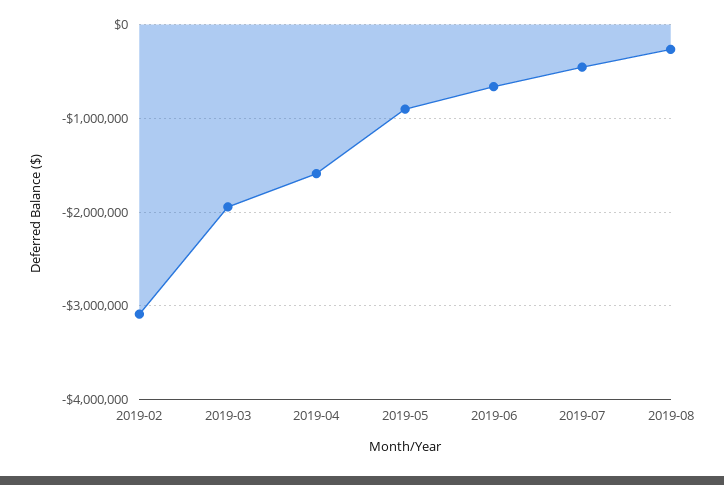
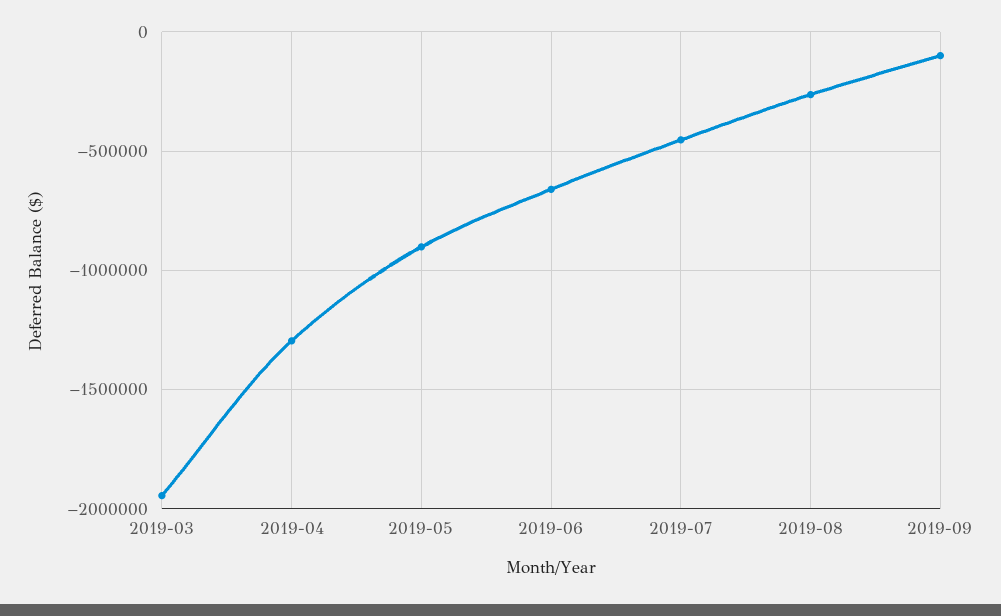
2019-02: -3100000 -> none
2019-04: -1600000 -> -1300000
2019-09: none -> -100000

